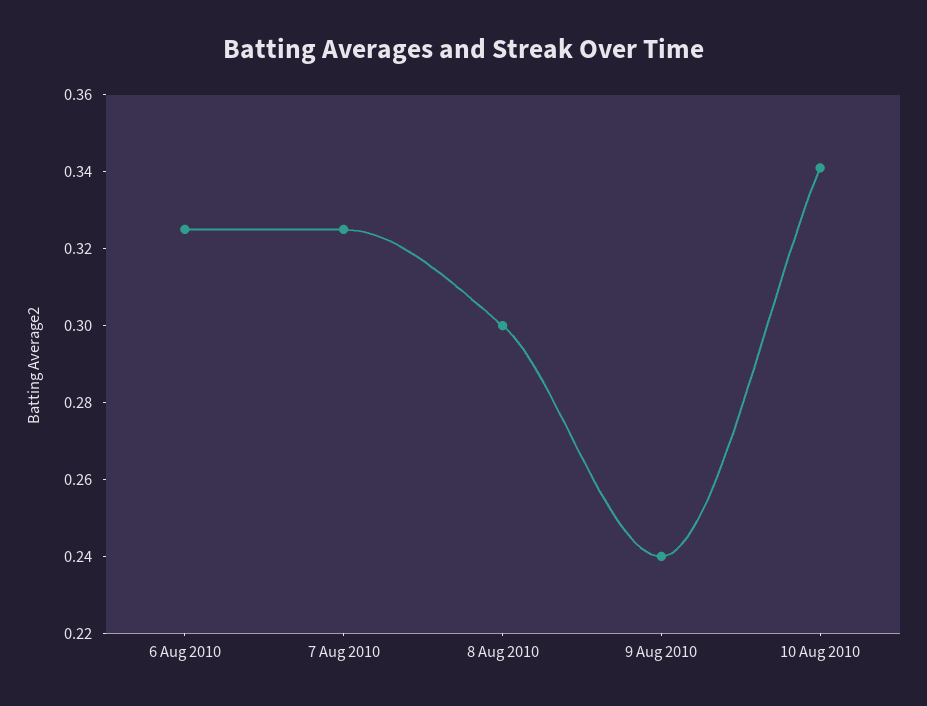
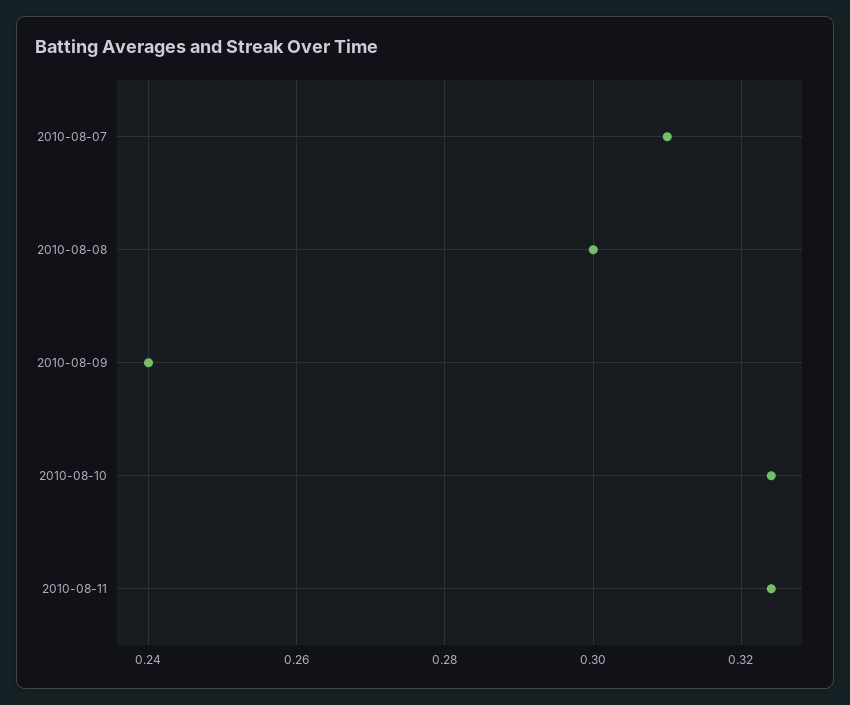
6 Aug 2010: 0.325 -> none
7 Aug 2010: 0.325 -> 0.31
10 Aug 2010: 0.34 -> 0.325
2010-08-11: none -> 0.325

